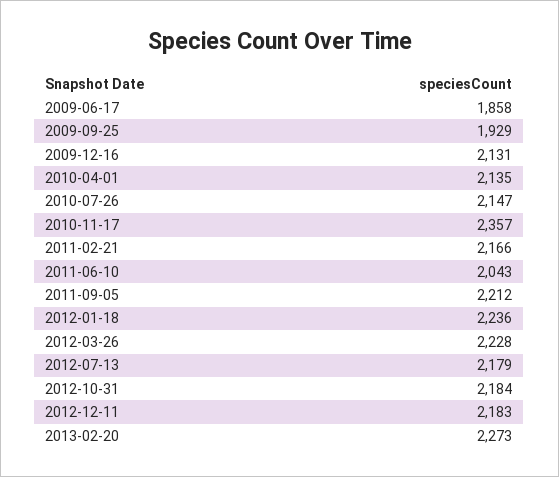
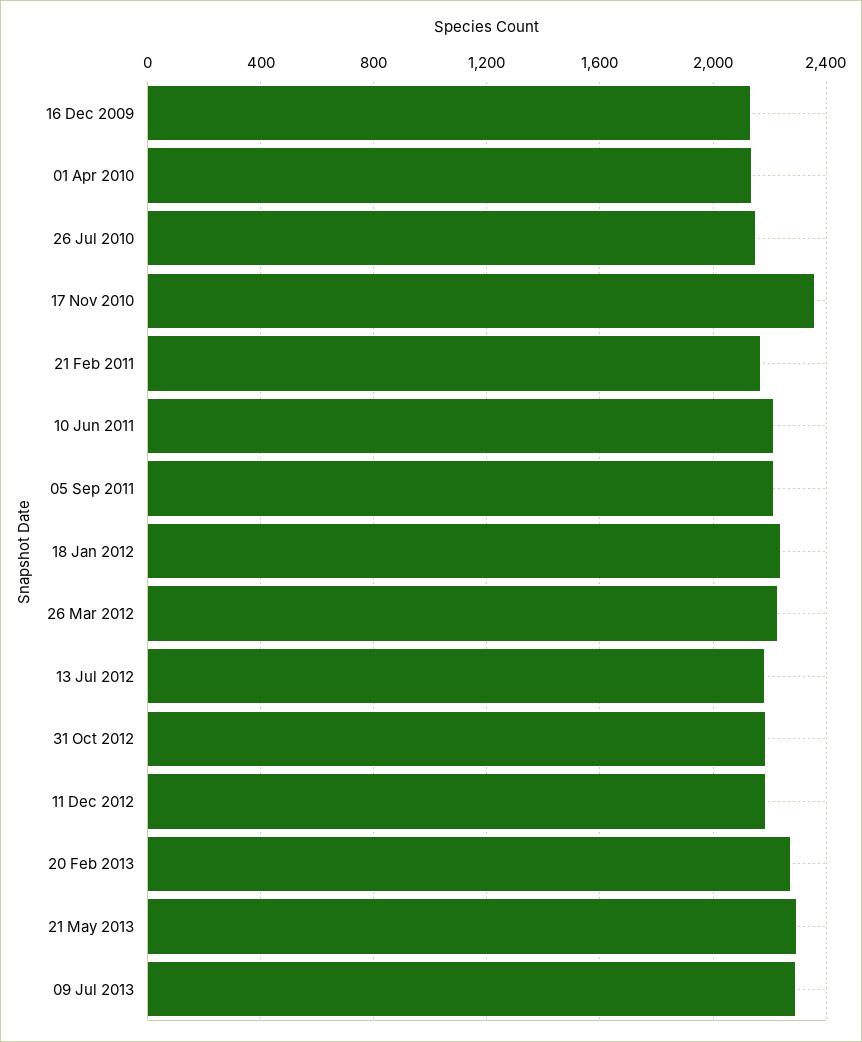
2009-06-17: 1858 -> none
2009-09-25: 1929 -> none
2011-06-10: 2043 -> 2200
21 May 2013: none -> 2300
09 Jul 2013: none -> 2300

